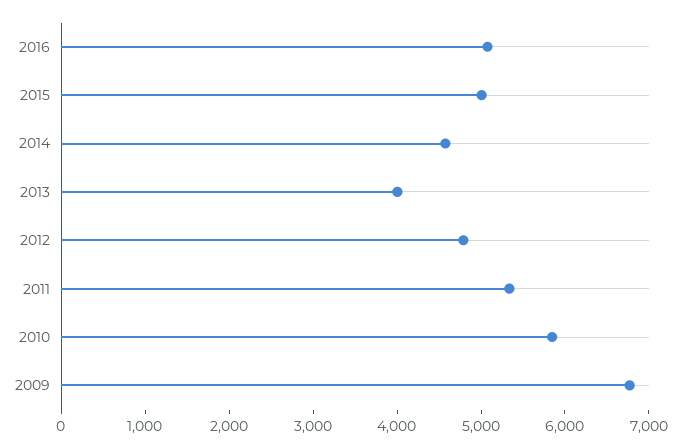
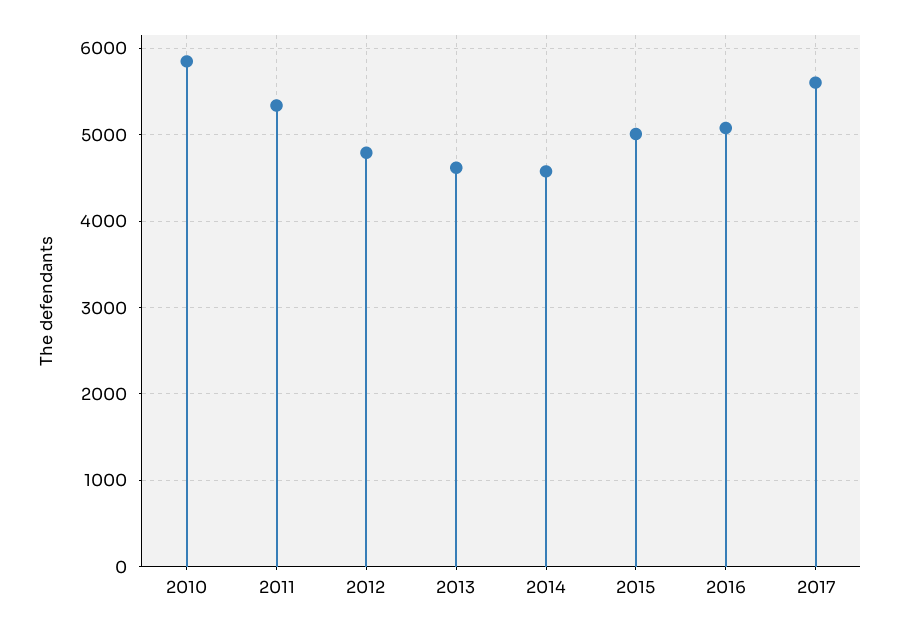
2013: 4000 -> 4600
2009: 6800 -> none
2017: none -> 5600

